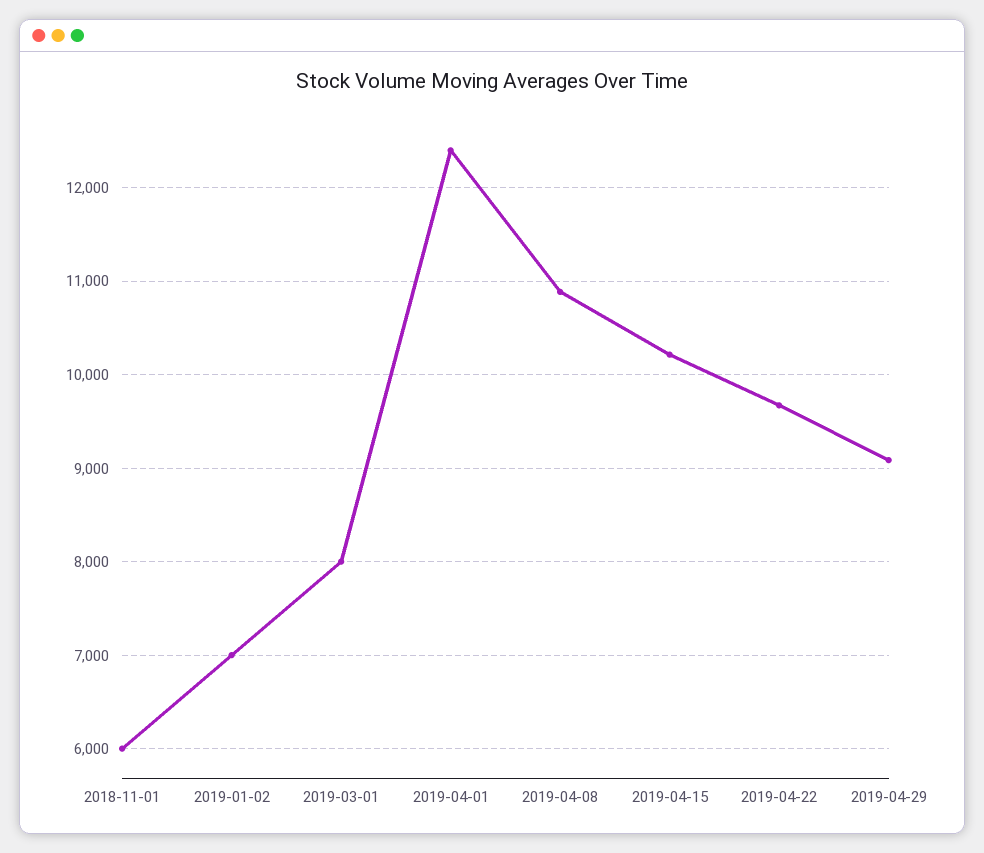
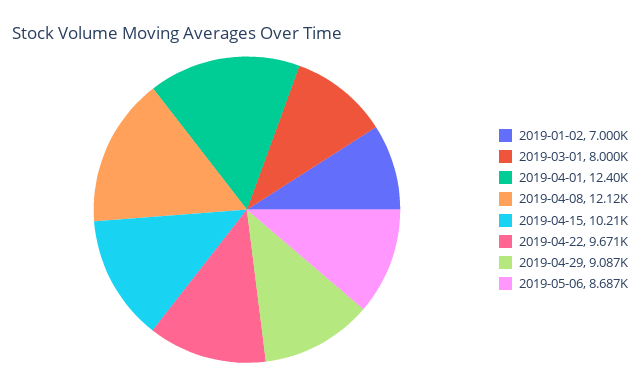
2018-11-01: 6000 -> none
2019-04-08: 10900 -> 12120
2019-05-06: none -> 8687

